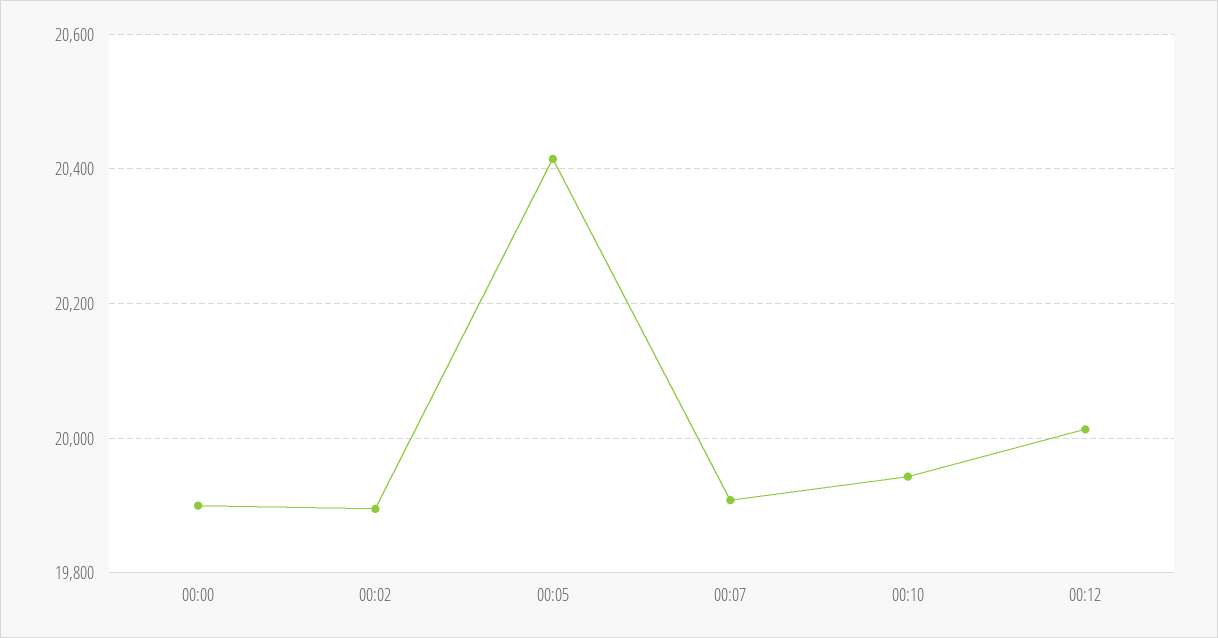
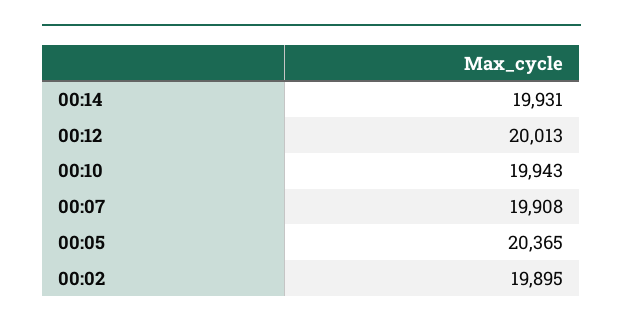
00:00: 19900 -> none
00:05: 20420 -> 20365
00:14: none -> 19931

